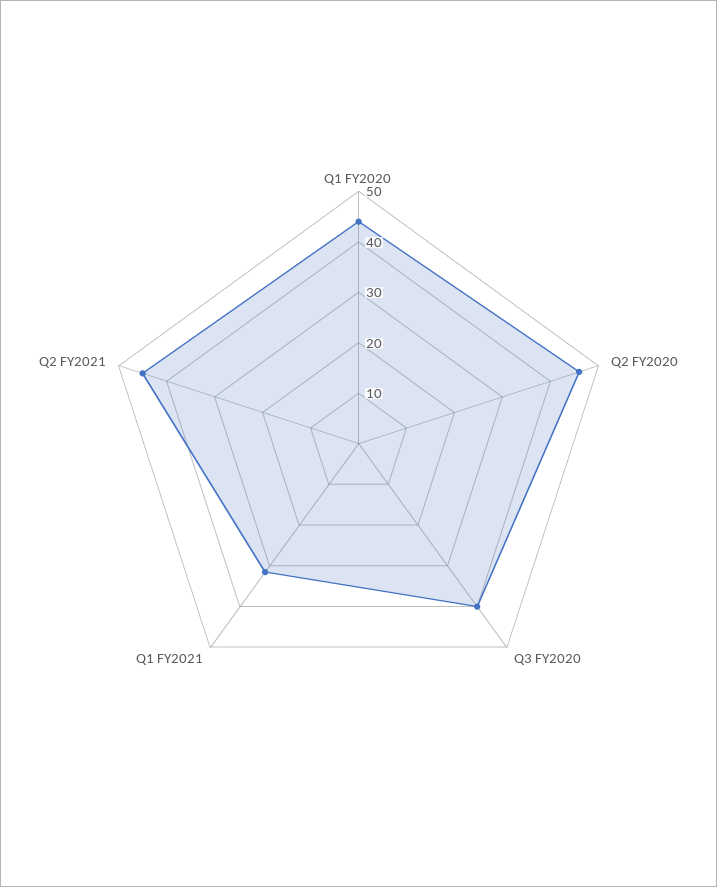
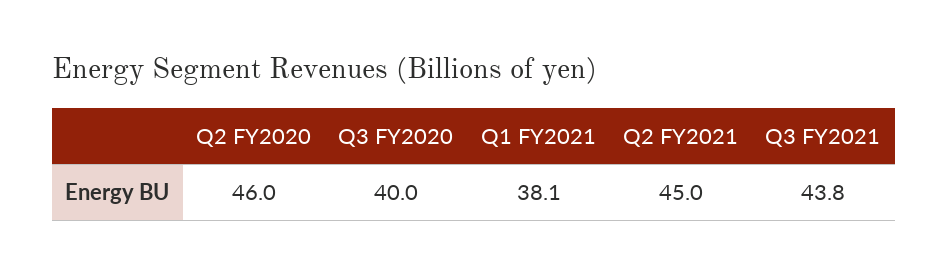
Q1 FY2020: 44 -> none
Q1 FY2021: 32 -> 38.1
Q3 FY2021: none -> 43.8

